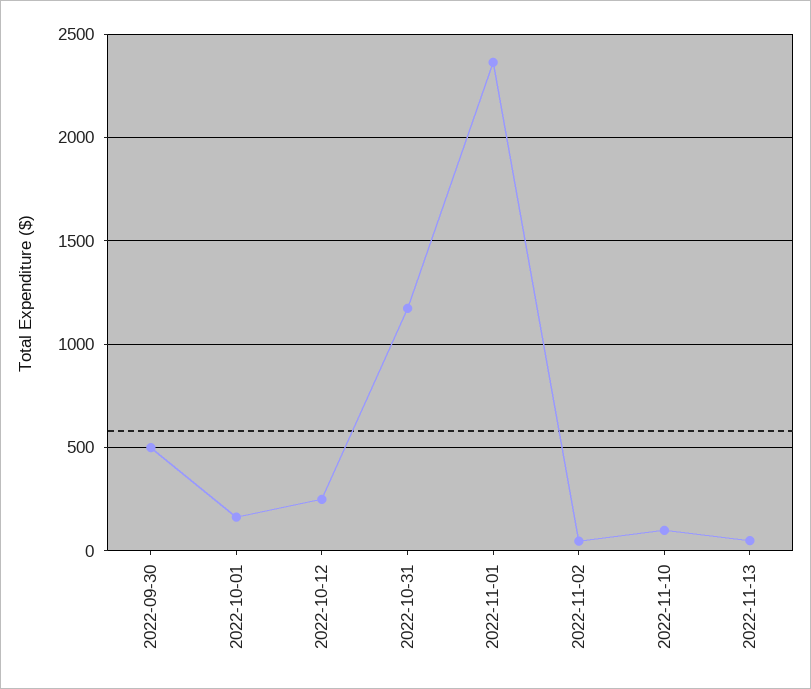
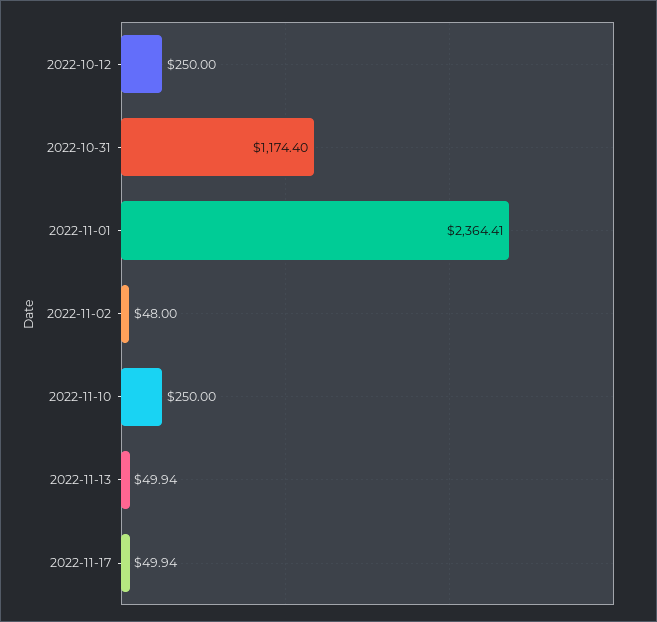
2022-09-30: 500 -> none
2022-10-01: 150 -> none
2022-11-10: 100 -> 250
2022-11-17: none -> 49.94

